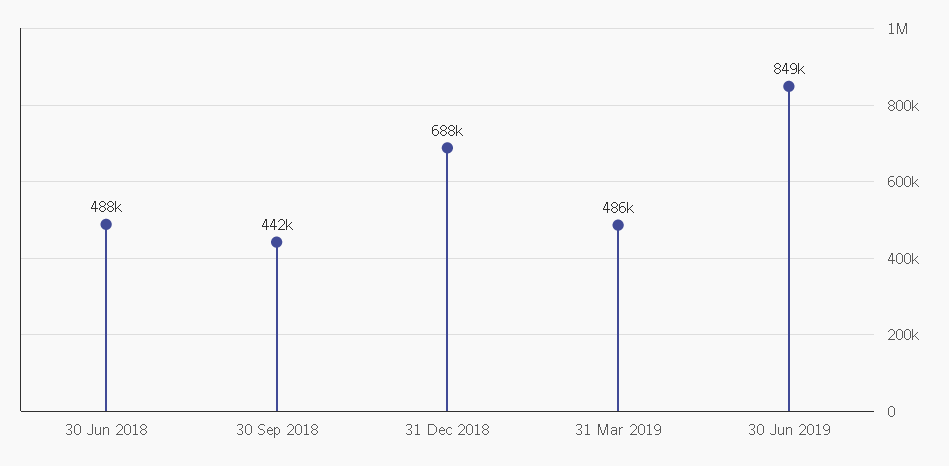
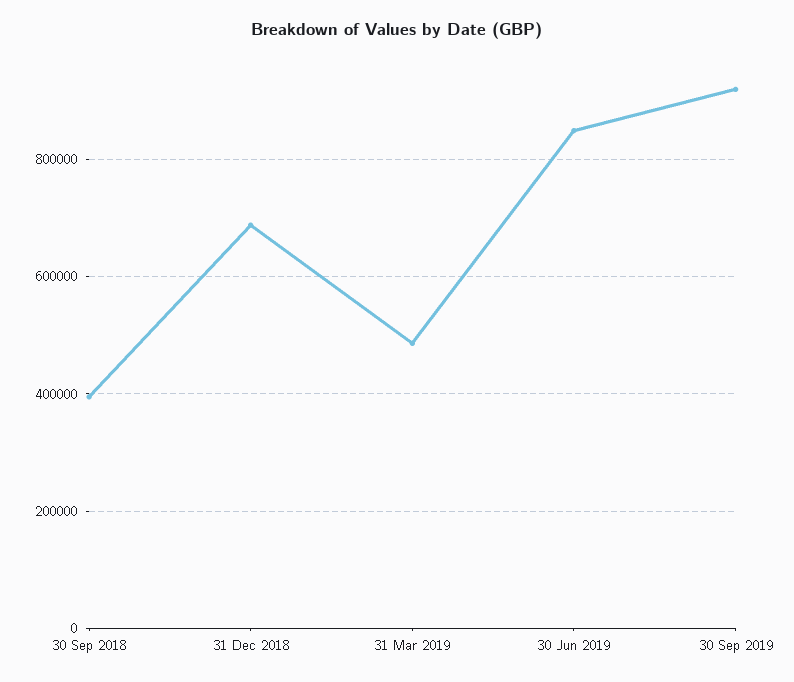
30 Jun 2018: 488000 -> none
30 Sep 2018: 442000 -> 400000
30 Sep 2019: none -> 920000

